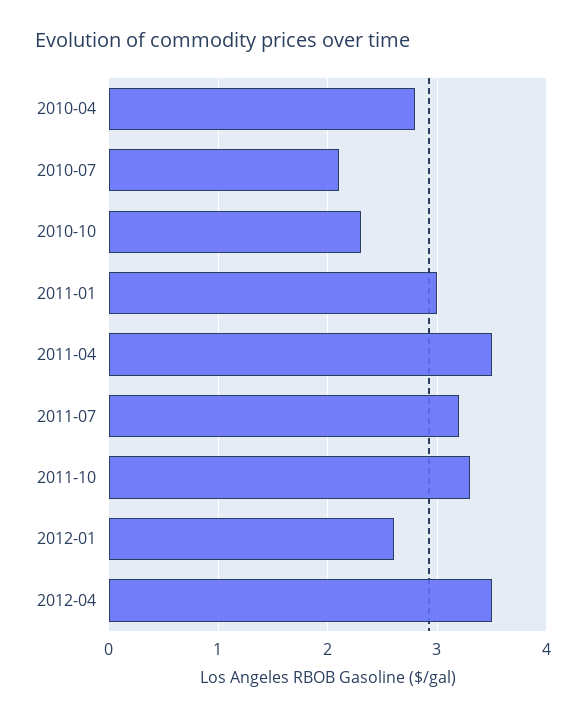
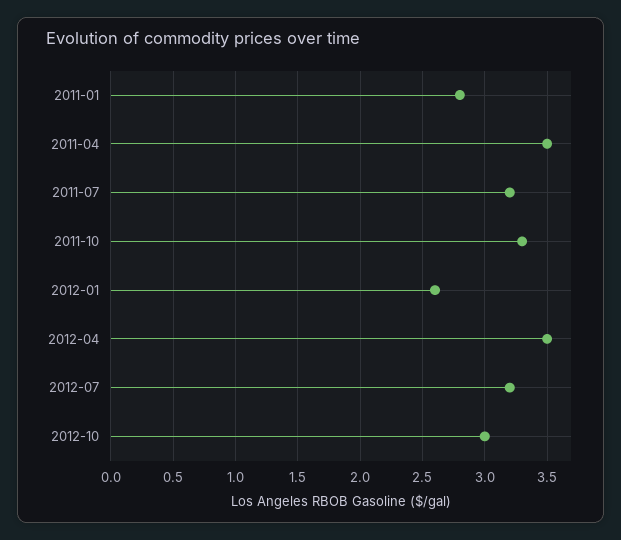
2010-04: 2.8 -> none
2010-07: 2.1 -> none
2010-10: 2.3 -> none
2011-01: 3 -> 2.8
2012-07: none -> 3.2
2012-10: none -> 3

